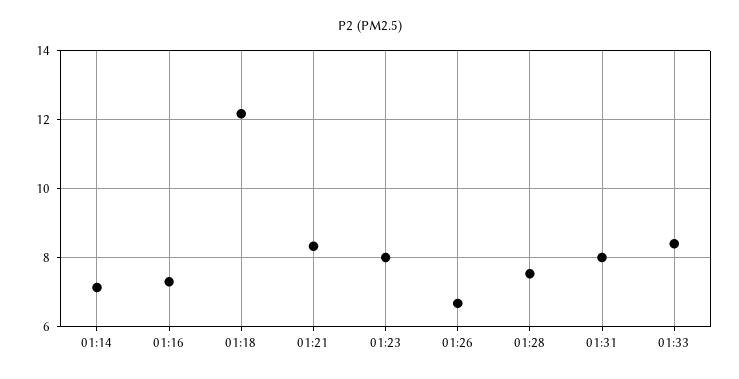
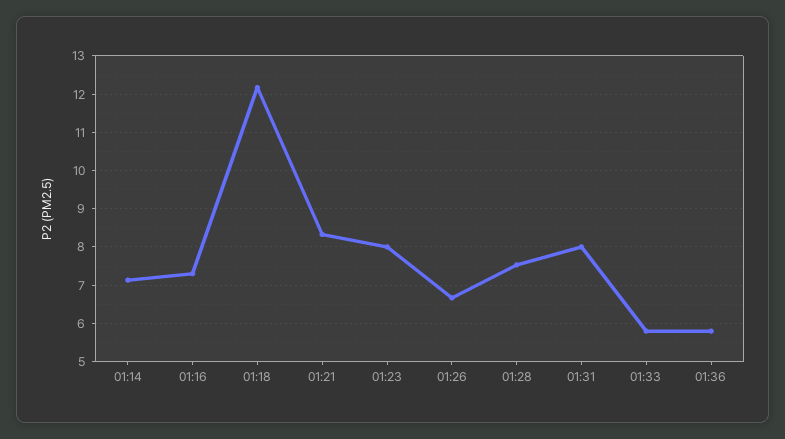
01:33: 8.4 -> 5.8
01:36: none -> 5.8

